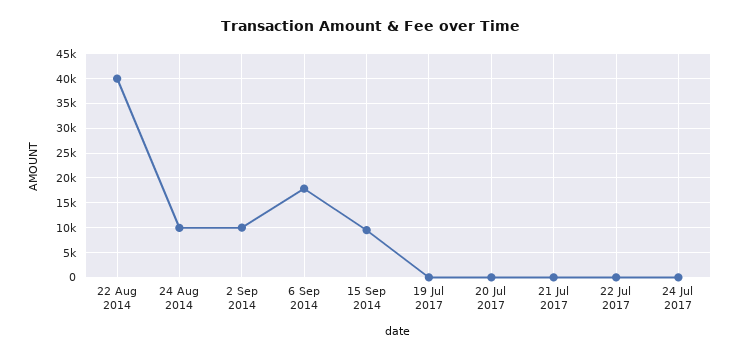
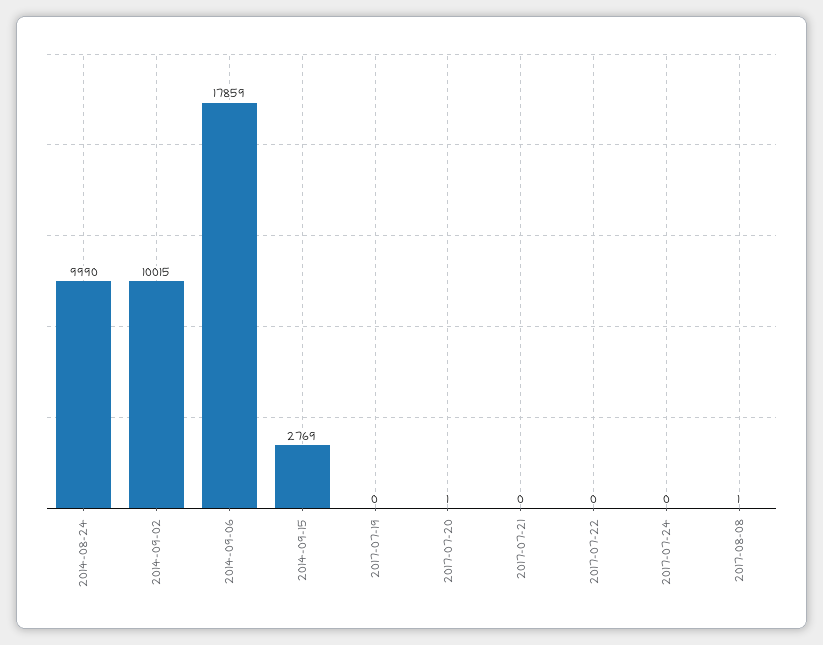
22 Aug 2014: 40000 -> none
15 Sep 2014: 10000 -> 2769
2017-08-08: none -> 1

